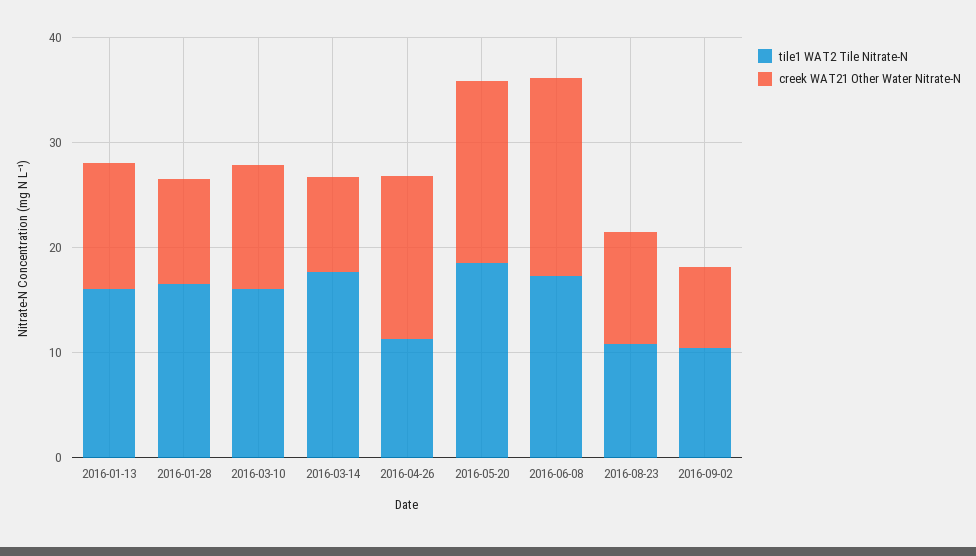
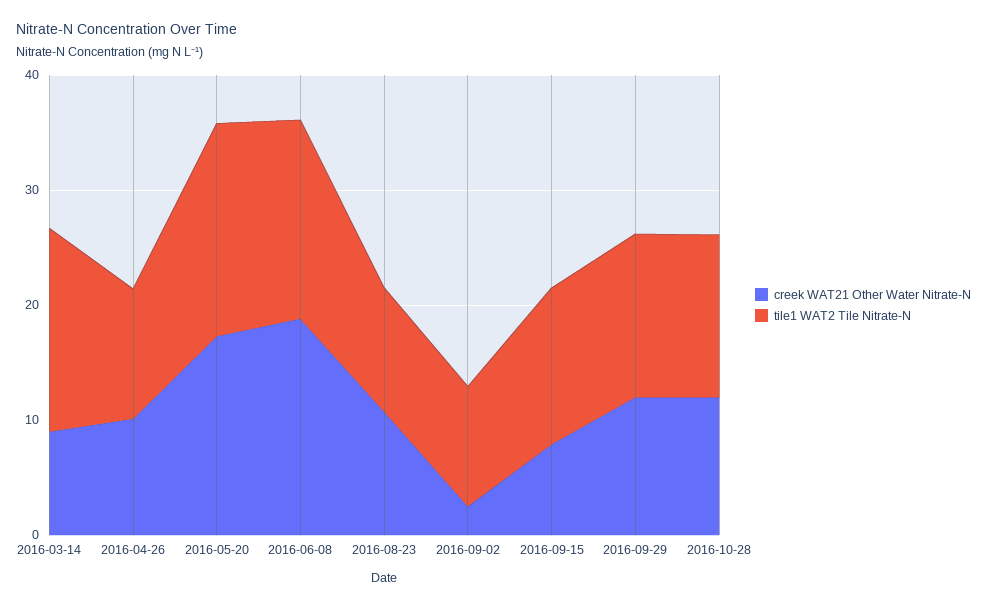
tile1 WAT2 Tile Nitrate-N, 2016-01-13: 16 -> none
creek WAT21 Other Water Nitrate-N, 2016-01-13: 12 -> none
tile1 WAT2 Tile Nitrate-N, 2016-01-28: 16 -> none
creek WAT21 Other Water Nitrate-N, 2016-01-28: 10 -> none
tile1 WAT2 Tile Nitrate-N, 2016-03-10: 16 -> none
creek WAT21 Other Water Nitrate-N, 2016-03-10: 12 -> none
creek WAT21 Other Water Nitrate-N, 2016-04-26: 16 -> 10
creek WAT21 Other Water Nitrate-N, 2016-09-02: 8 -> 2
creek WAT21 Other Water Nitrate-N, 2016-09-15: none -> 8
tile1 WAT2 Tile Nitrate-N, 2016-09-15: none -> 14
creek WAT21 Other Water Nitrate-N, 2016-09-29: none -> 12
tile1 WAT2 Tile Nitrate-N, 2016-09-29: none -> 14
creek WAT21 Other Water Nitrate-N, 2016-10-28: none -> 12
tile1 WAT2 Tile Nitrate-N, 2016-10-28: none -> 14

